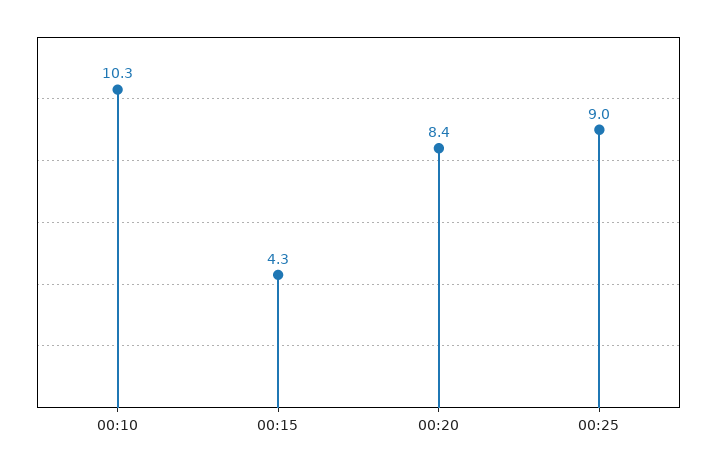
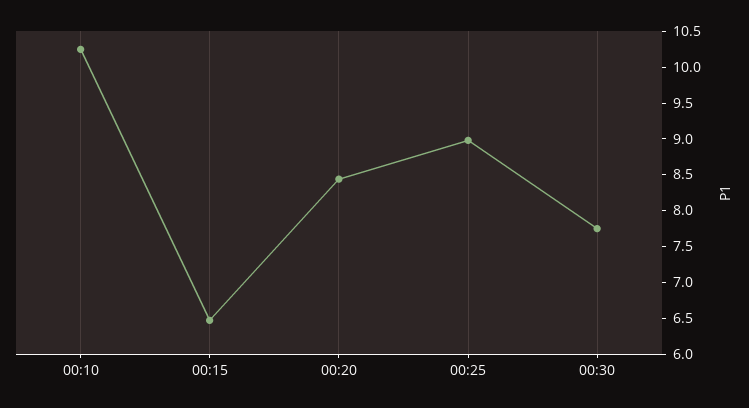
00:15: 4.3 -> 6.5
00:30: none -> 7.75

